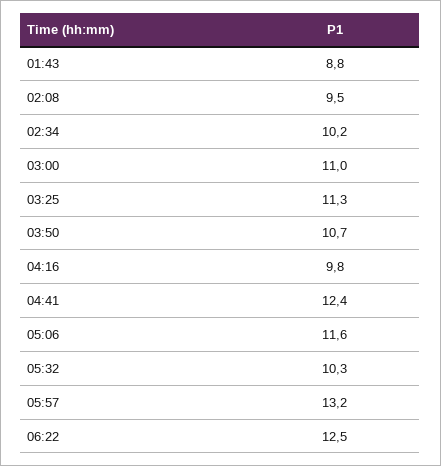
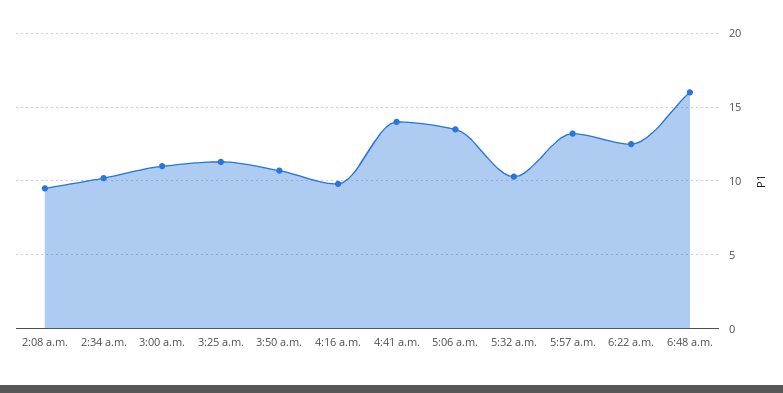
01:43: 8.8 -> none
04:41: 12.4 -> 14
05:06: 11.6 -> 13.5
6:48 a.m.: none -> 16

